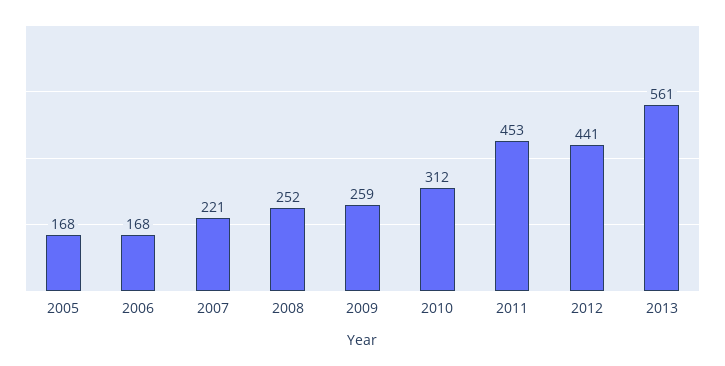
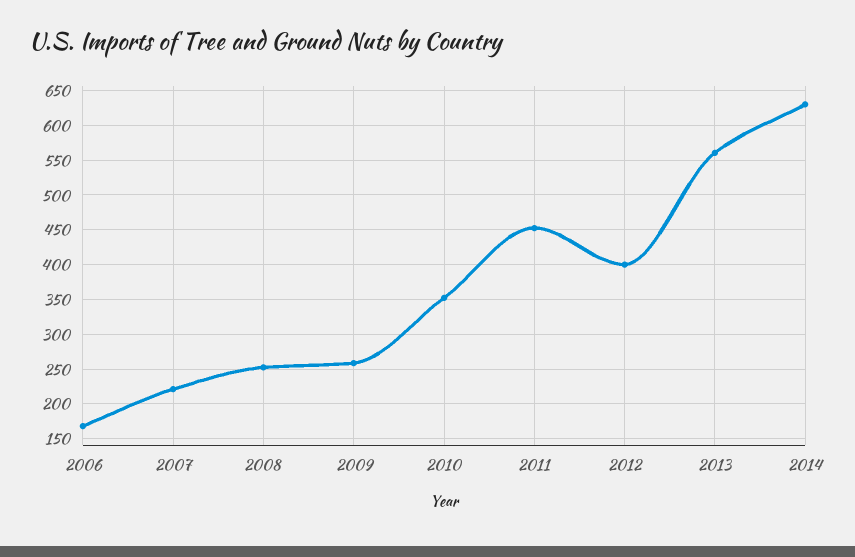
2005: 168 -> none
2010: 312 -> 350
2012: 441 -> 400
2014: none -> 630

